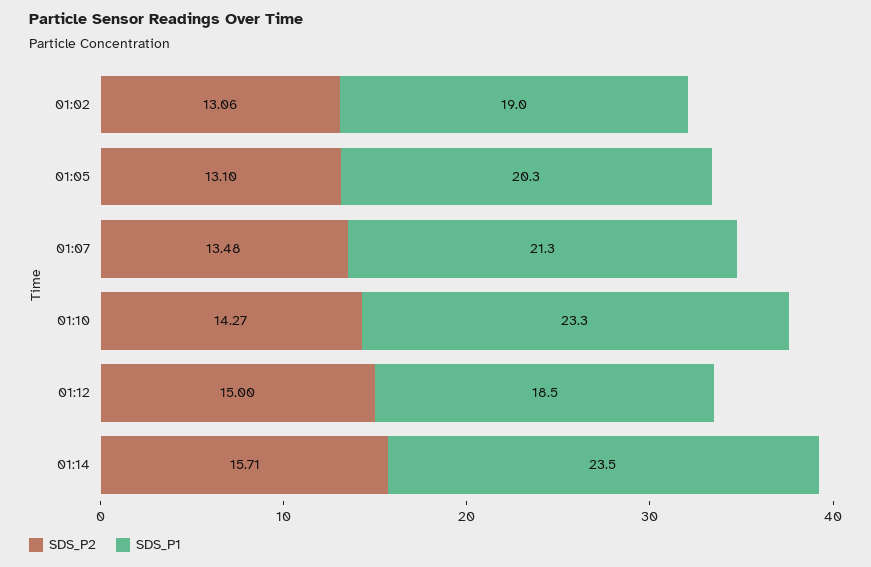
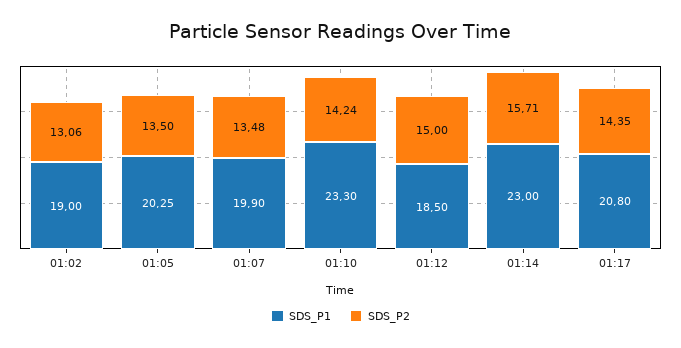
SDS_P2, 01:05: 13.1 -> 13.5
SDS_P1, 01:07: 21.3 -> 19.9
SDS_P2, 01:10: 14.27 -> 14.24
SDS_P1, 01:14: 23.5 -> 23
SDS_P1, 01:17: none -> 20.8
SDS_P2, 01:17: none -> 14.35

